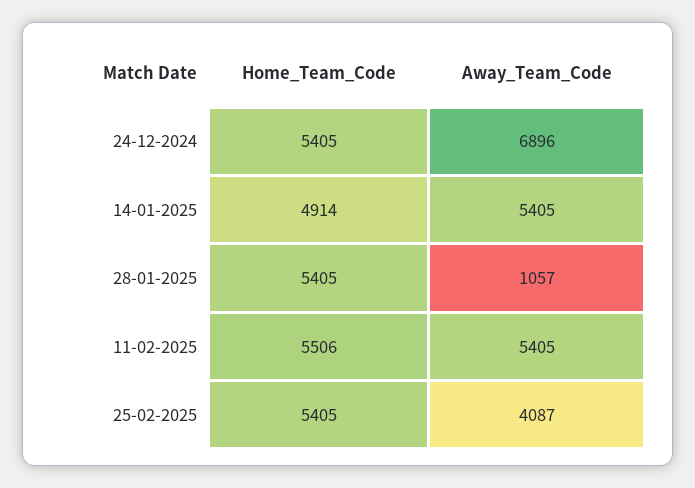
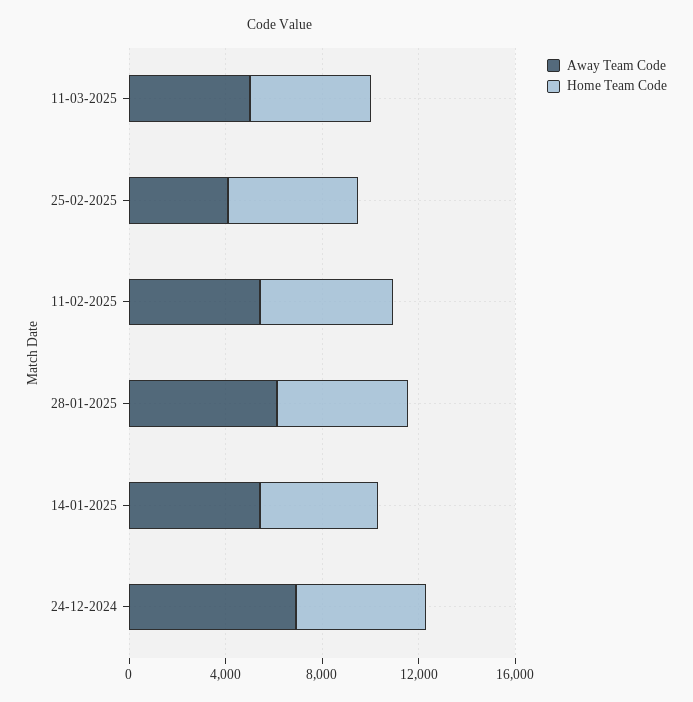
Away_Team_Code, 28-01-2025: 1057 -> 6000
Away_Team_Code, 11-03-2025: none -> 5000
Home_Team_Code, 11-03-2025: none -> 5000

